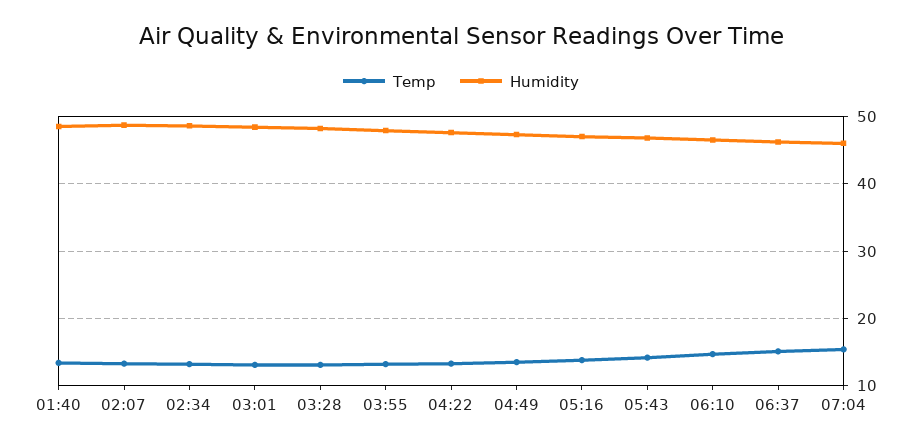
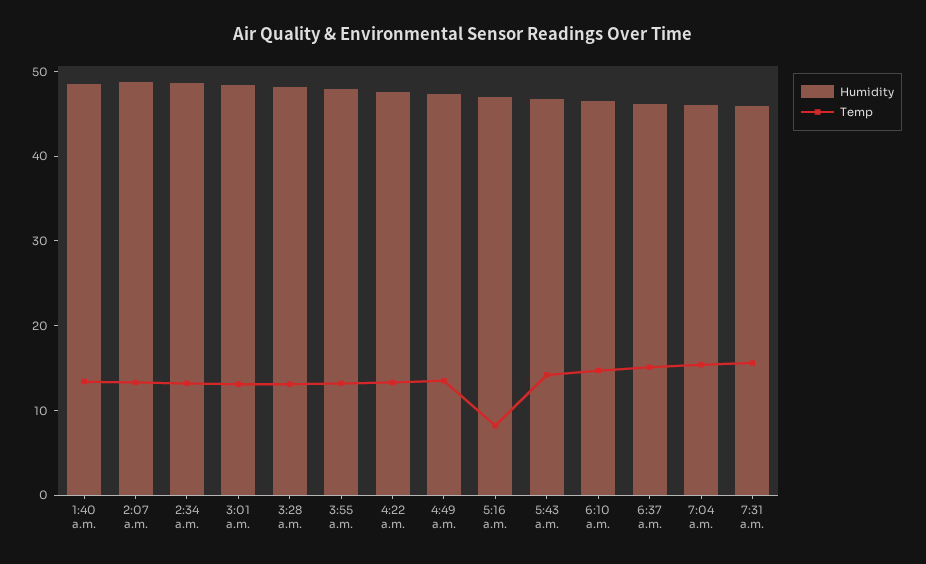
Temp, 05:16: 14 -> 8
Humidity, 7:31 a.m.: none -> 46
Temp, 7:31 a.m.: none -> 16

